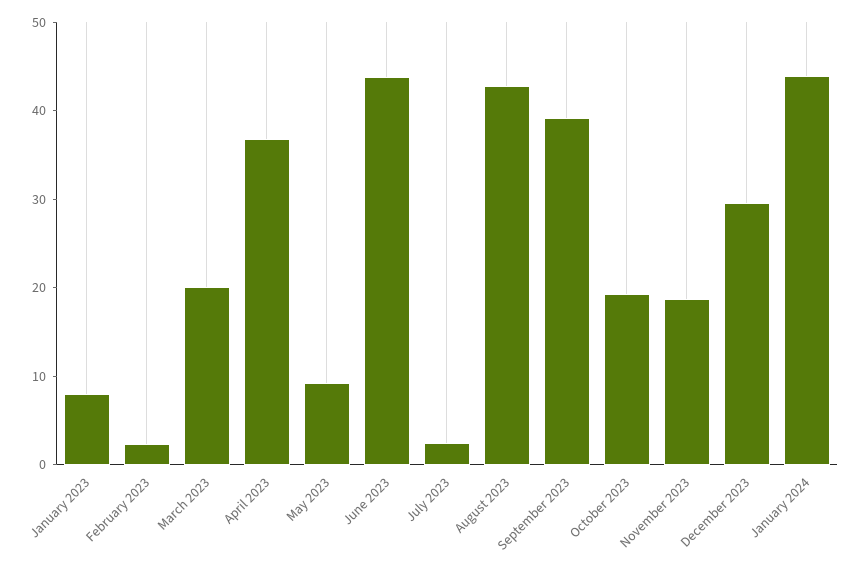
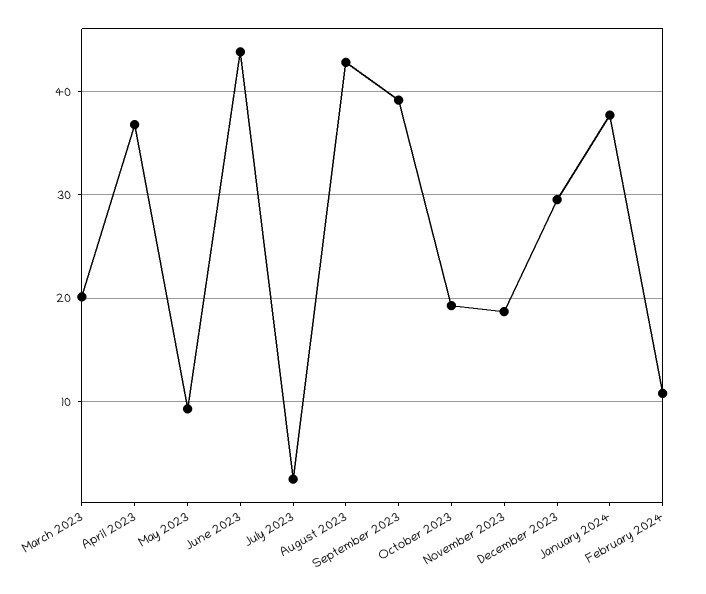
January 2023: 8 -> none
February 2023: 2 -> none
January 2024: 44 -> 38
February 2024: none -> 11

